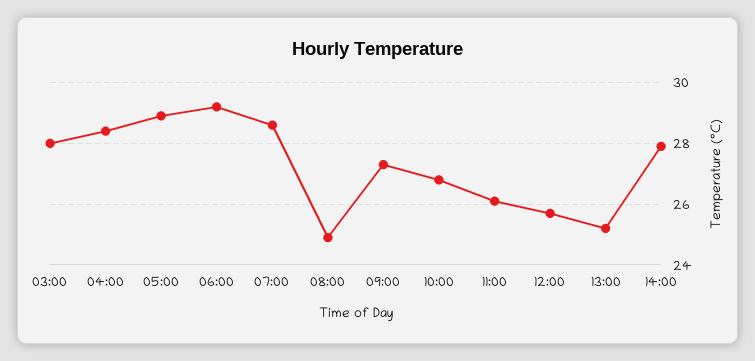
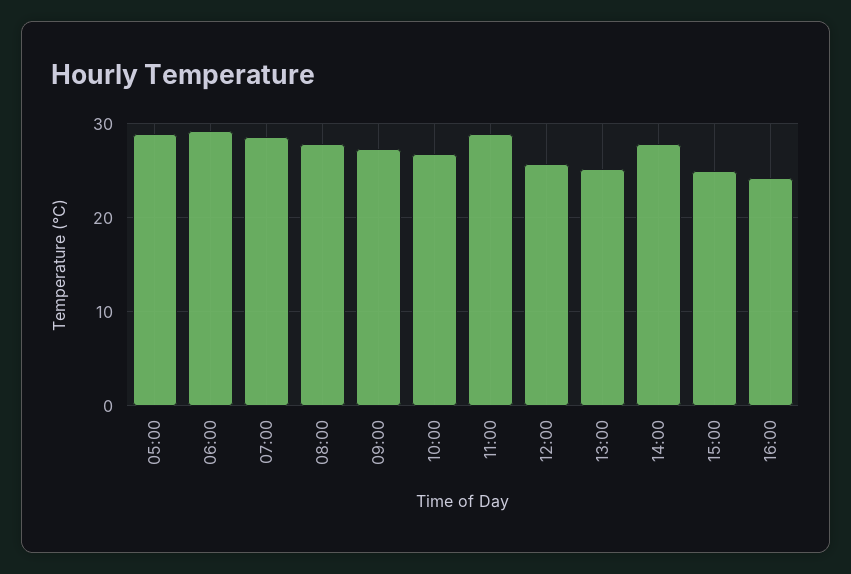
03:00: 28 -> none
04:00: 28.5 -> none
08:00: 25 -> 28
11:00: 26 -> 29
15:00: none -> 25
16:00: none -> 24

